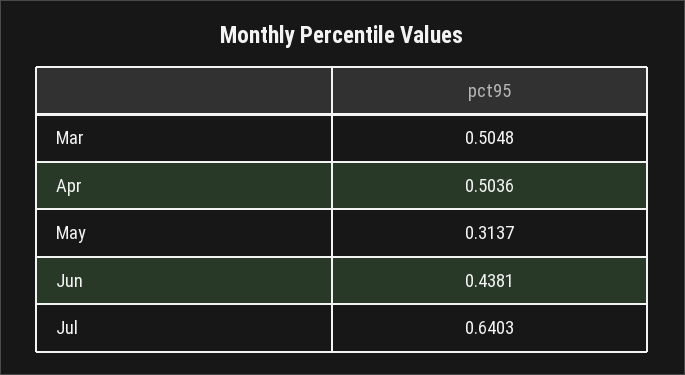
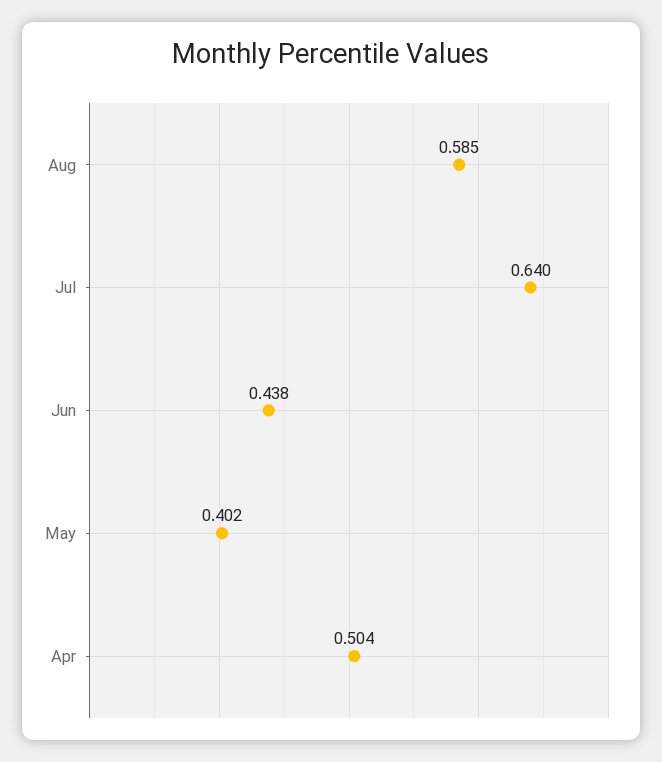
Mar: 0.5048 -> none
May: 0.3137 -> 0.402
Aug: none -> 0.585

